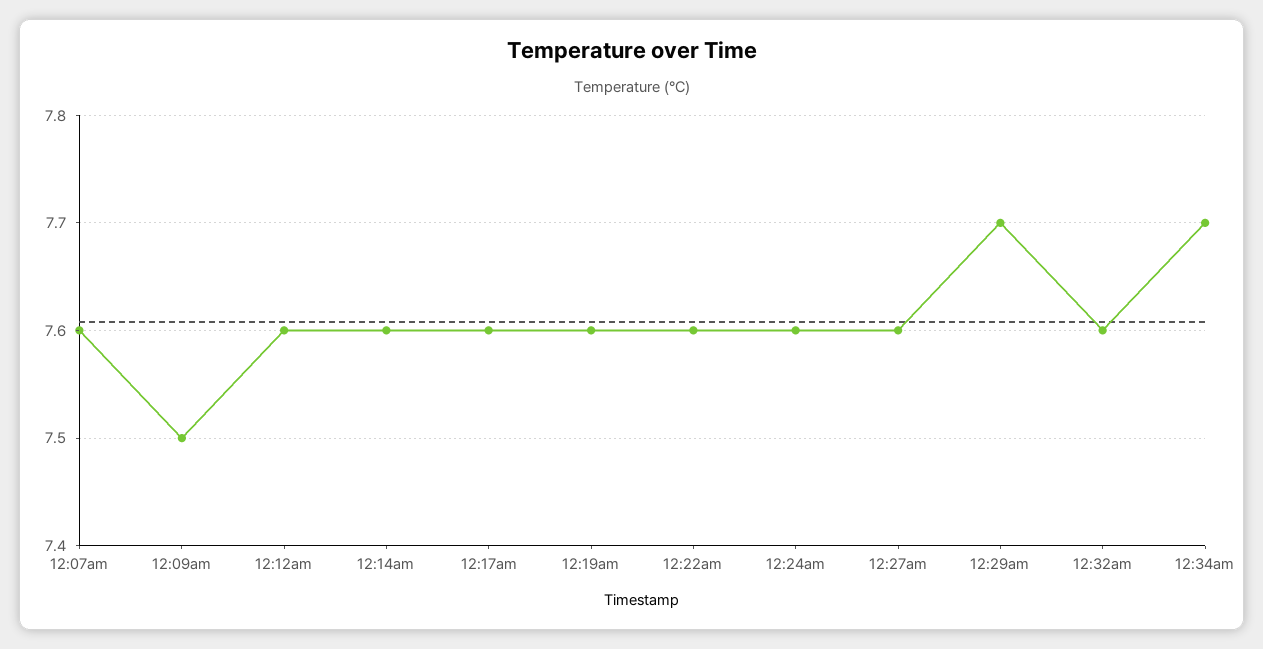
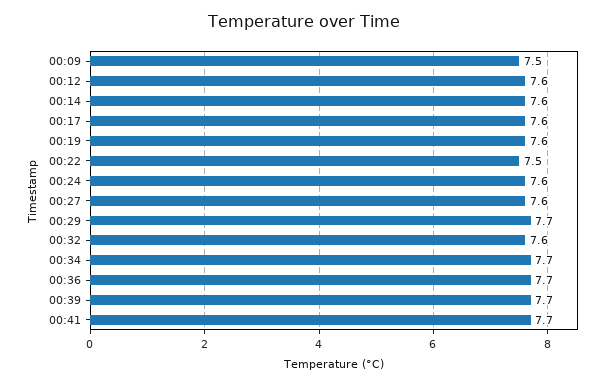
12:07am: 7.6 -> none
12:22am: 7.6 -> 7.5
00:36: none -> 7.7
00:39: none -> 7.7
00:41: none -> 7.7

